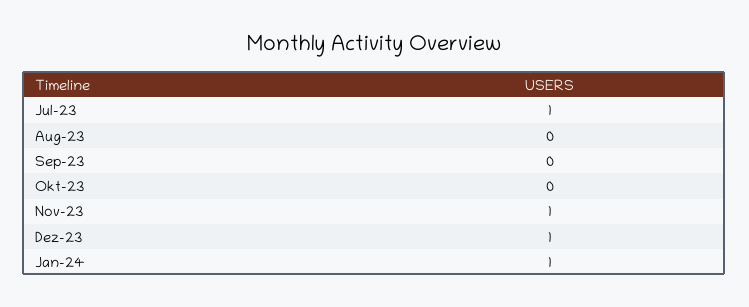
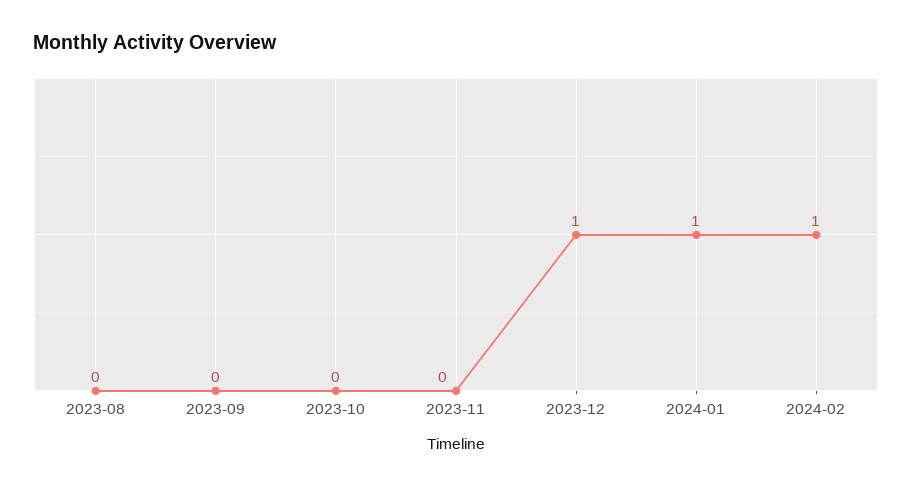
Jul-23: 1 -> none
Nov-23: 1 -> 0
2024-02: none -> 1

